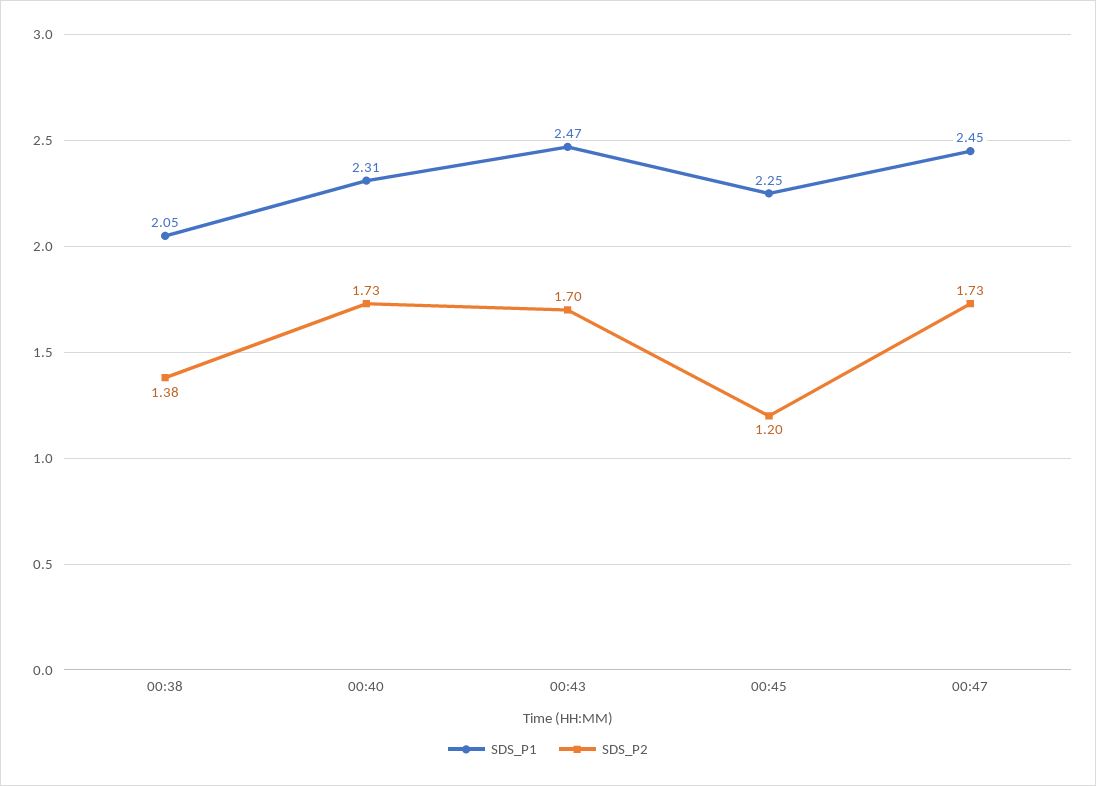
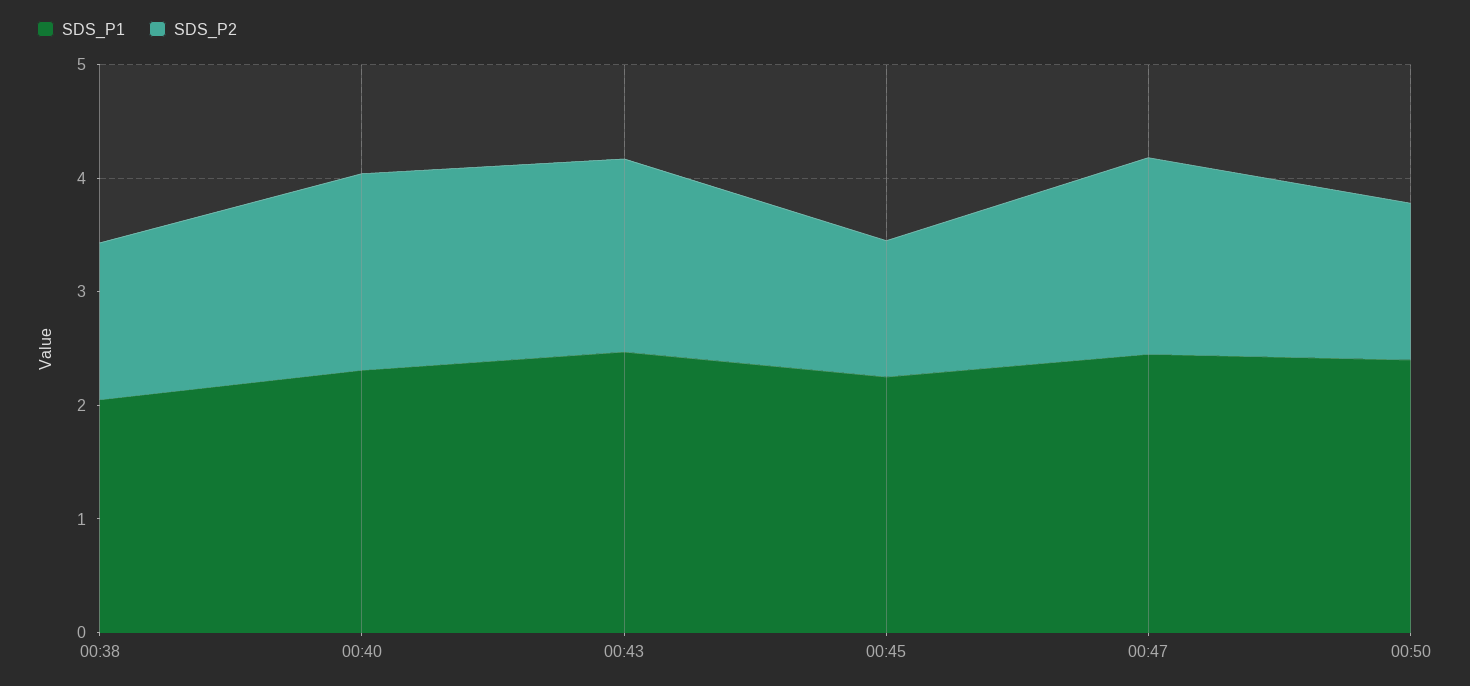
SDS_P1, 00:50: none -> 2.4
SDS_P2, 00:50: none -> 1.4

